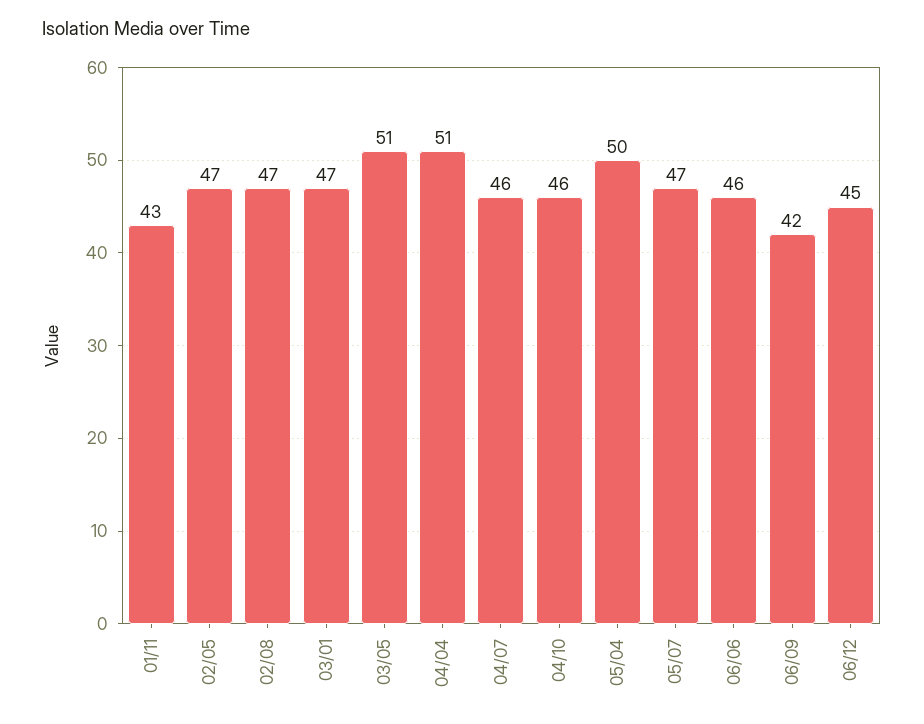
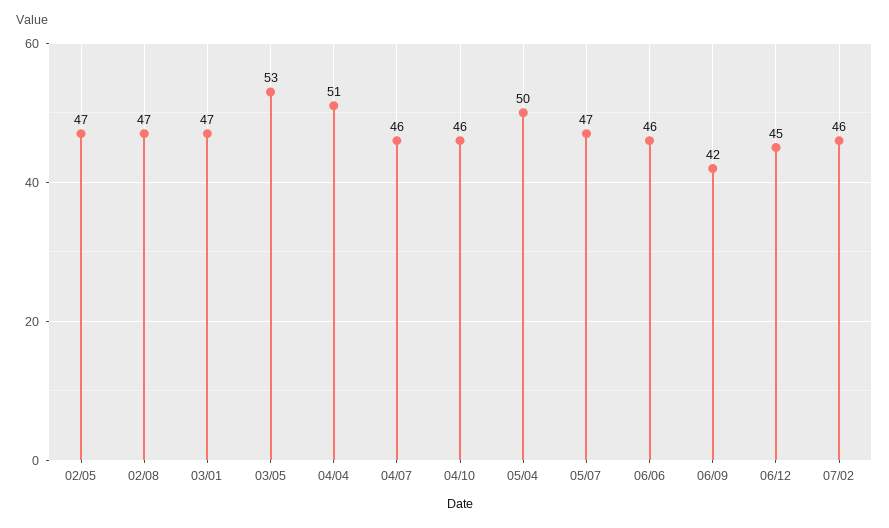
01/11: 43 -> none
03/05: 51 -> 53
07/02: none -> 46

